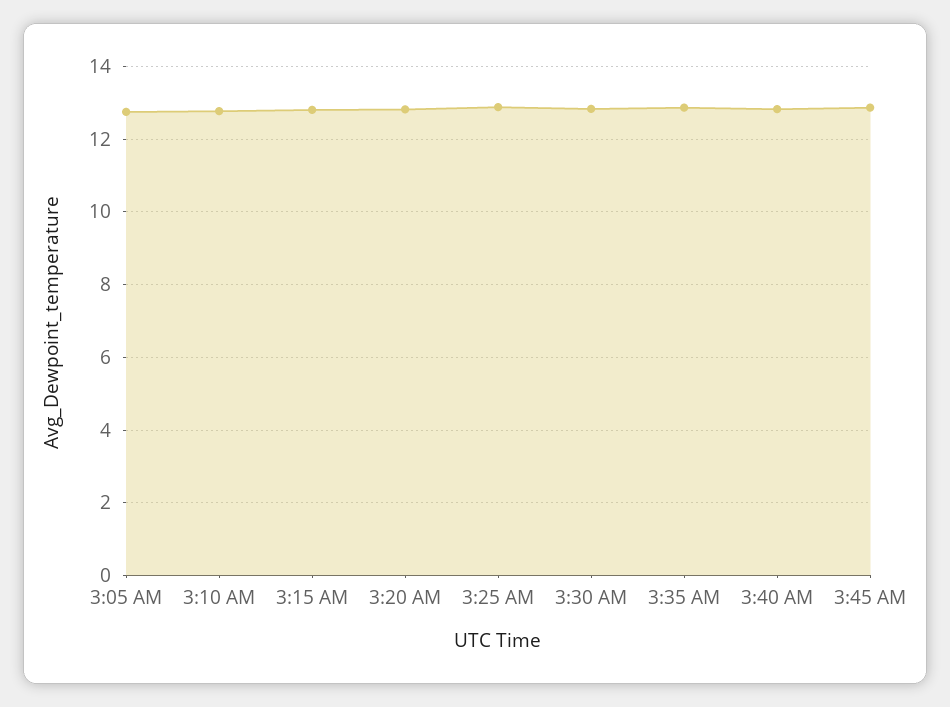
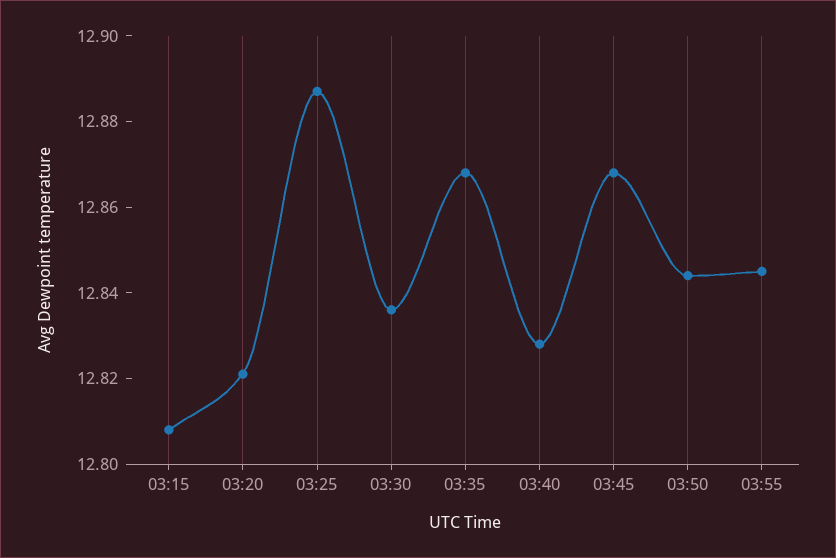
3:05 AM: 12.8 -> none
3:10 AM: 12.8 -> none
03:50: none -> 12.845
03:55: none -> 12.845

